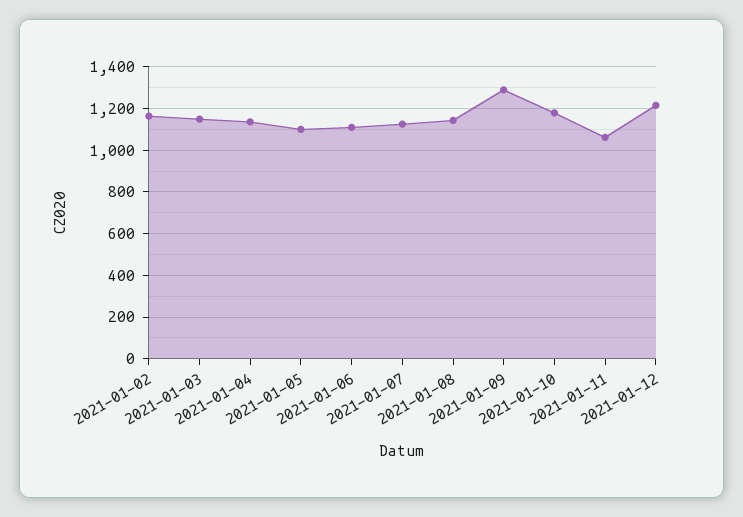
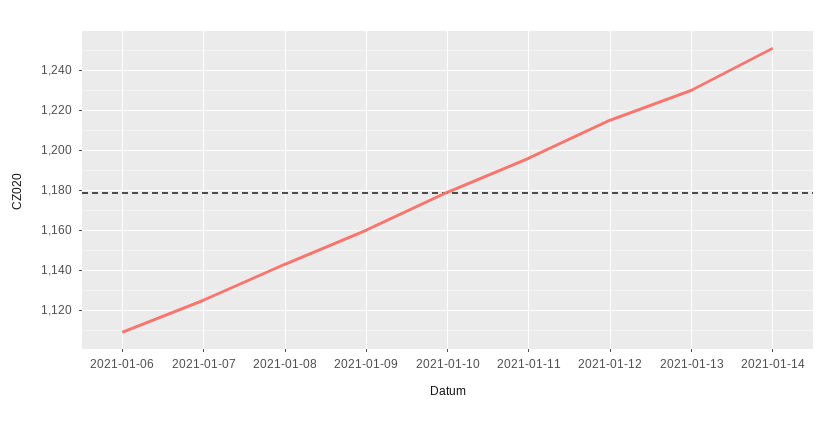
2021-01-02: 1150 -> none
2021-01-03: 1150 -> none
2021-01-04: 1150 -> none
2021-01-05: 1100 -> none
2021-01-09: 1300 -> 1160
2021-01-11: 1050 -> 1195
2021-01-13: none -> 1230
2021-01-14: none -> 1250

